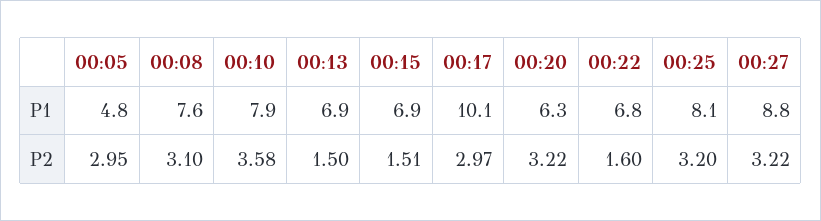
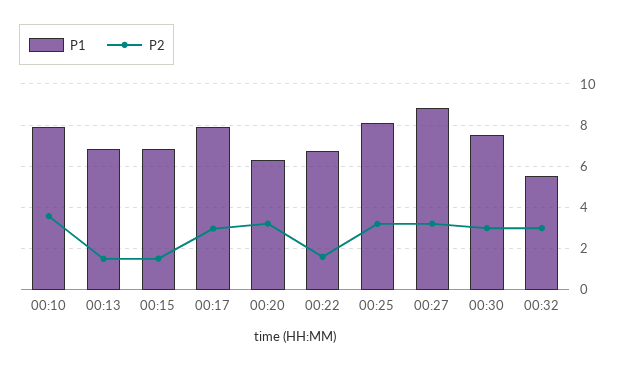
P1, 00:05: 4.8 -> none
P1, 00:08: 7.6 -> none
P1, 00:17: 10.1 -> 8
P2, 00:05: 2.95 -> none
P2, 00:08: 3.1 -> none
P1, 00:30: none -> 7.5
P2, 00:30: none -> 3
P1, 00:32: none -> 5.5
P2, 00:32: none -> 3

